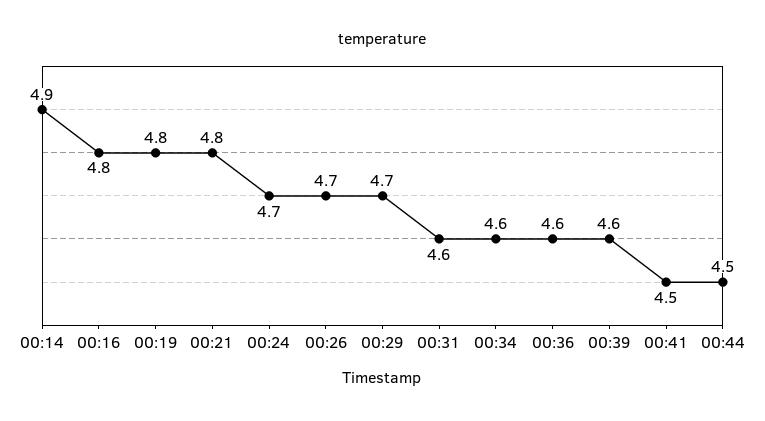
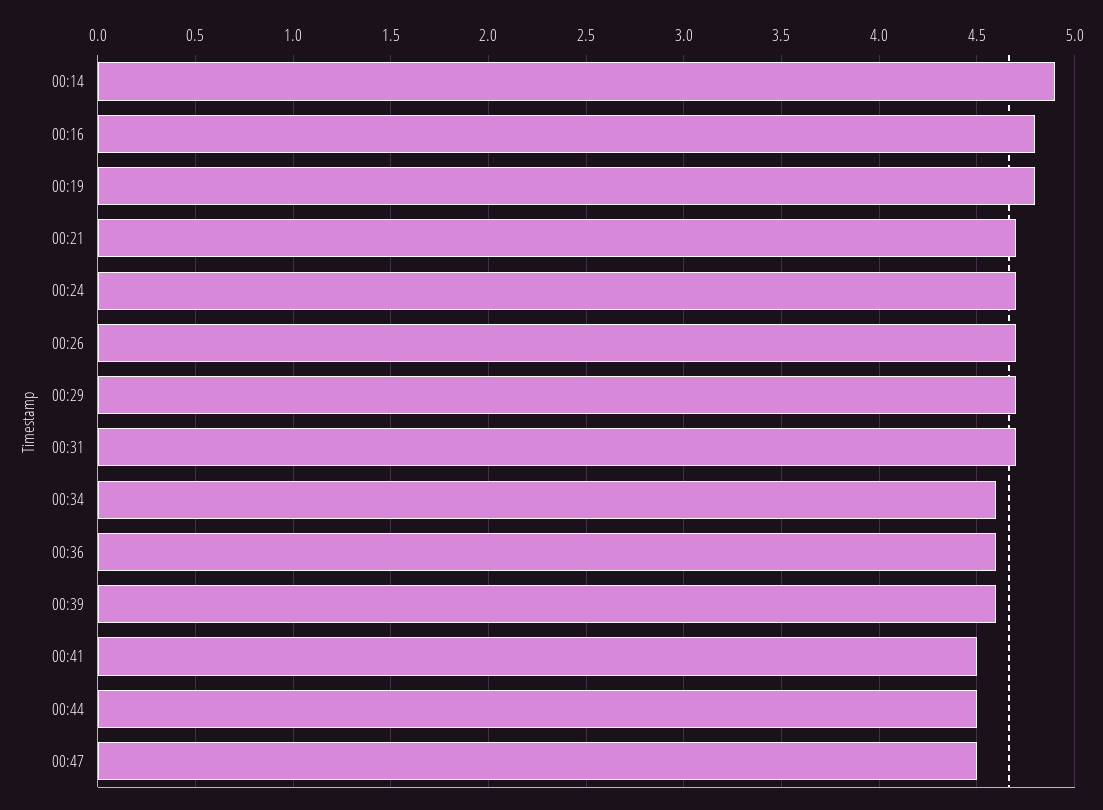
00:21: 4.8 -> 4.7
00:31: 4.6 -> 4.7
00:47: none -> 4.5

